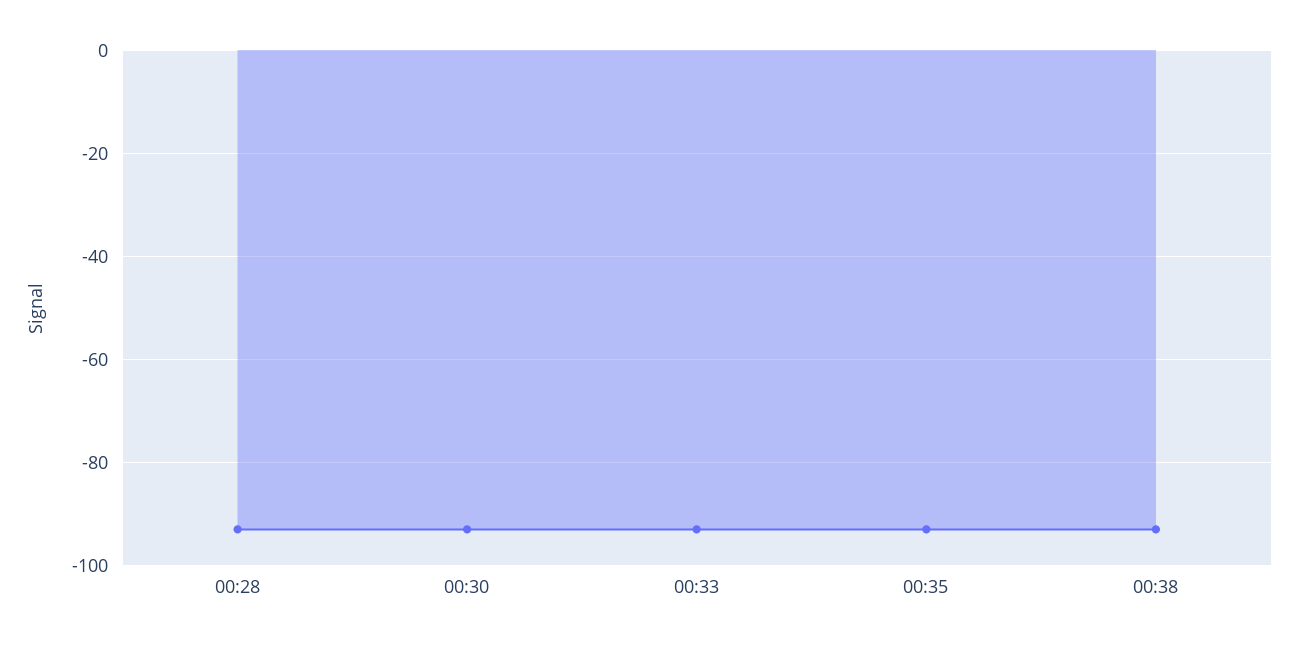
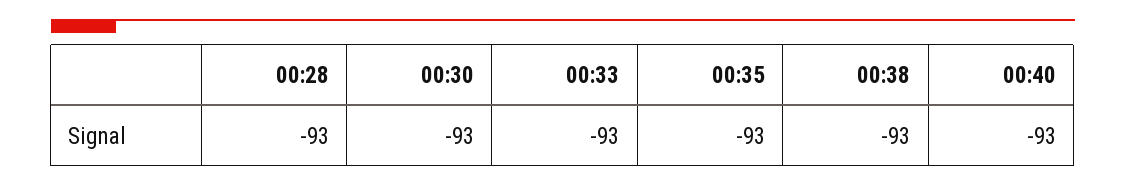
00:40: none -> -93

